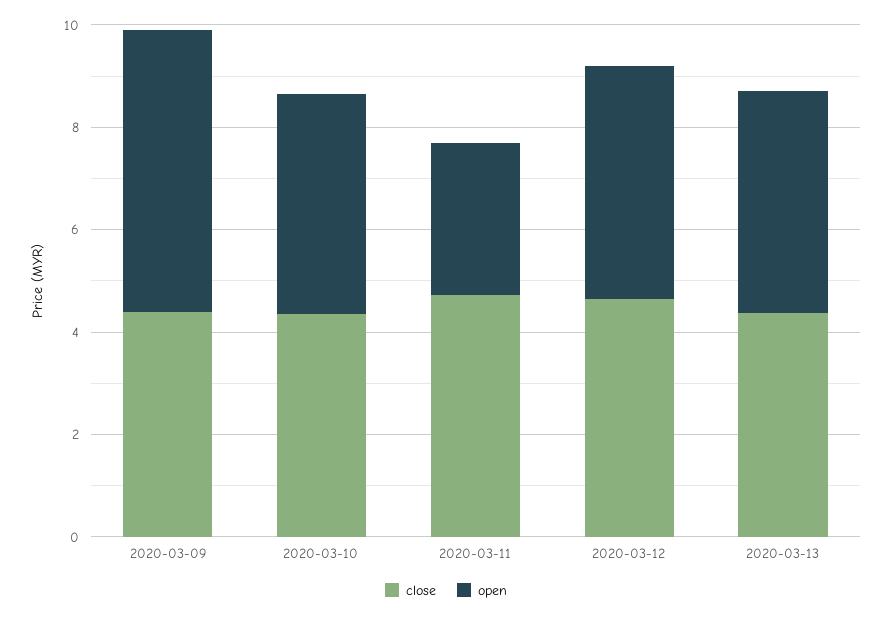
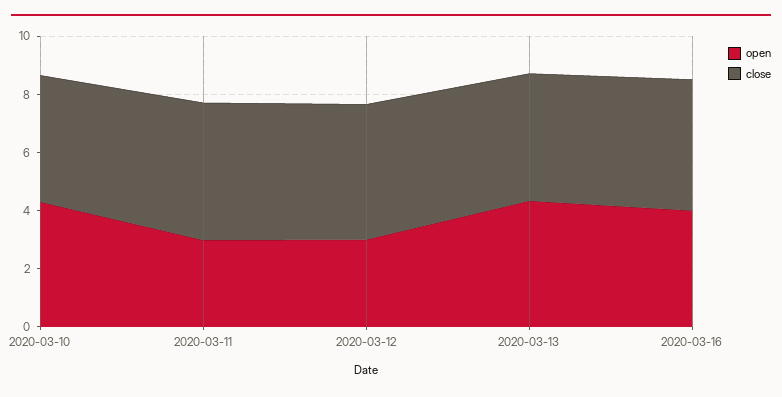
close, 2020-03-09: 4.5 -> none
open, 2020-03-09: 5.5 -> none
open, 2020-03-12: 4.5 -> 3
open, 2020-03-16: none -> 4
close, 2020-03-16: none -> 4.5

